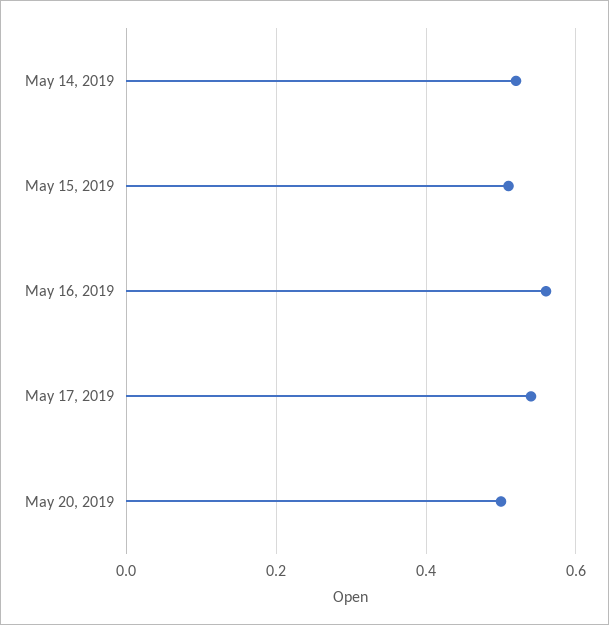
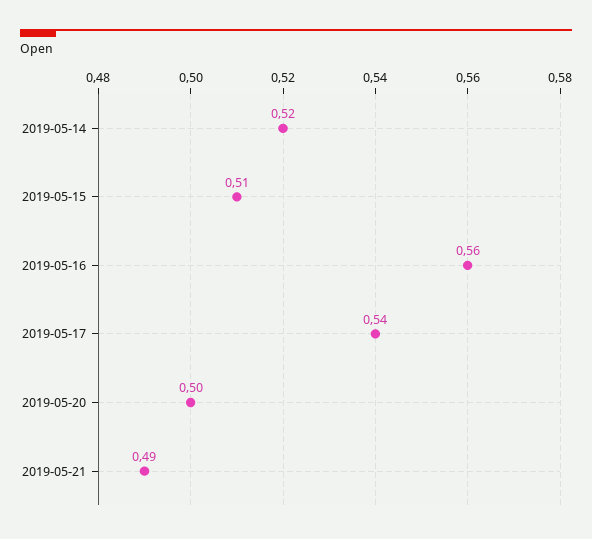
2019-05-21: none -> 0.49

